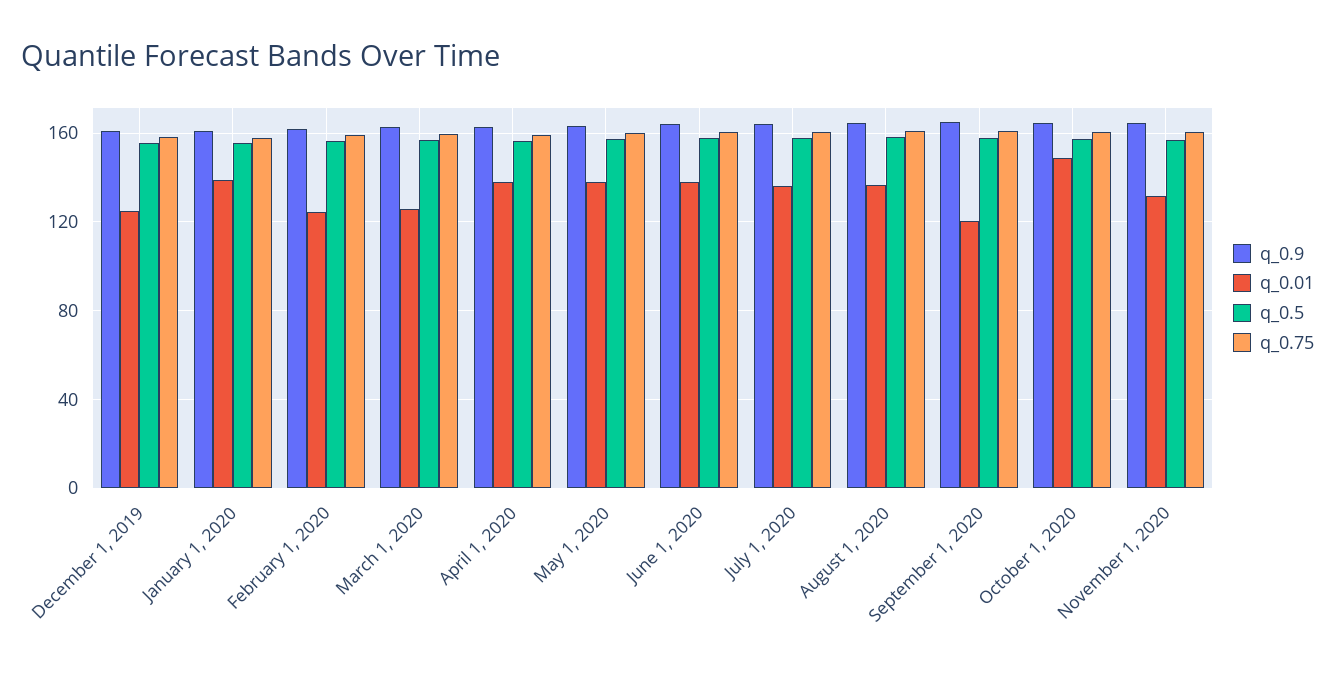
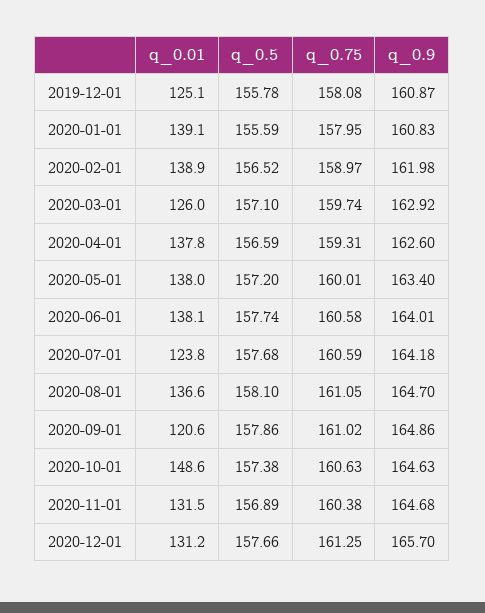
q_0.01, February 1, 2020: 125 -> 138.9
q_0.01, July 1, 2020: 135 -> 123.8
q_0.01, 2020-12-01: none -> 131.2
q_0.5, 2020-12-01: none -> 157.66
q_0.75, 2020-12-01: none -> 161.25
q_0.9, 2020-12-01: none -> 165.7

